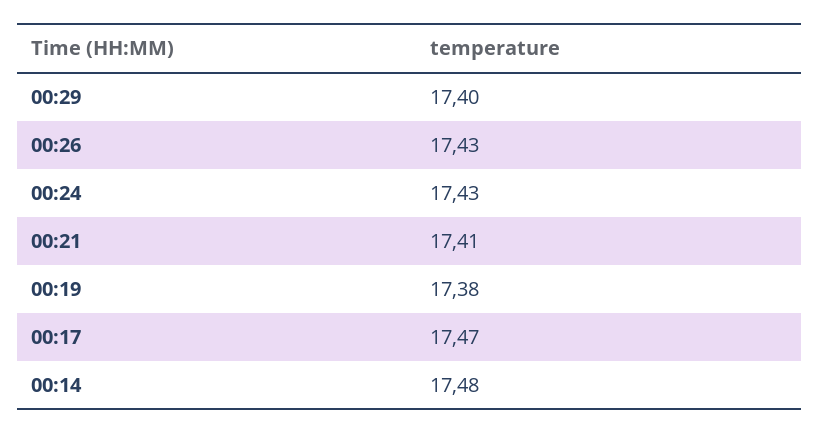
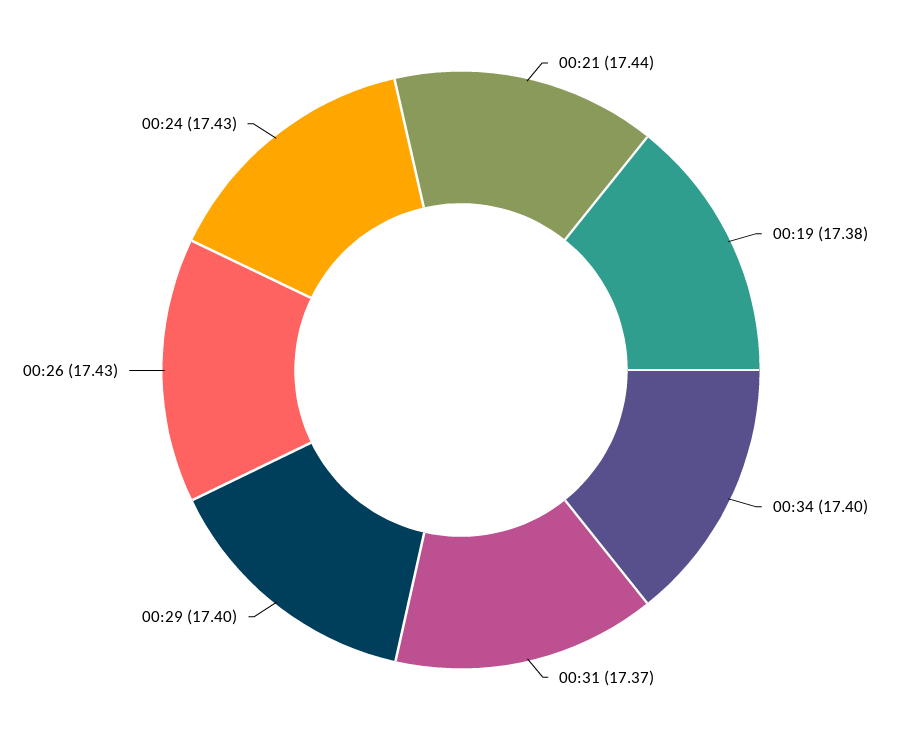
00:21: 17.41 -> 17.44
00:17: 17.47 -> none
00:14: 17.48 -> none
00:34: none -> 17.4
00:31: none -> 17.37

